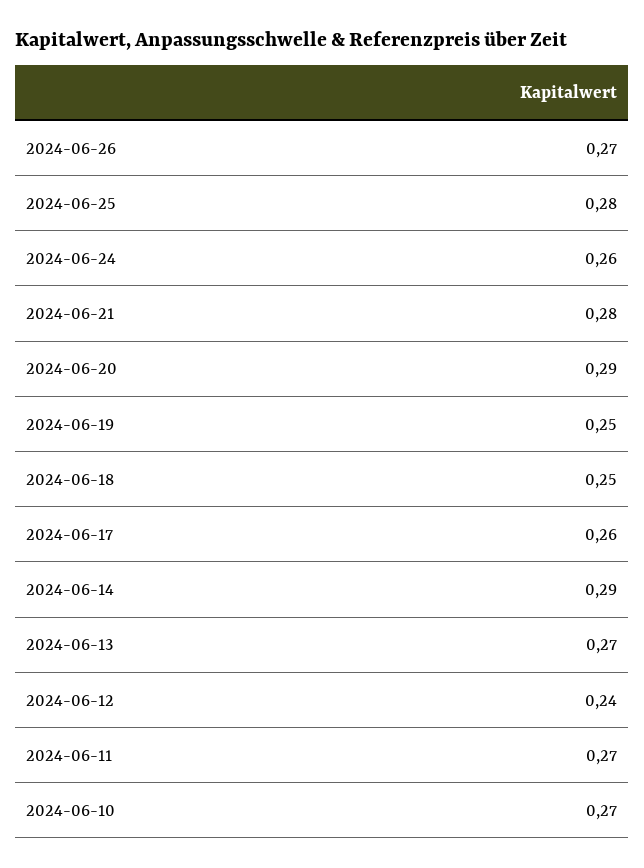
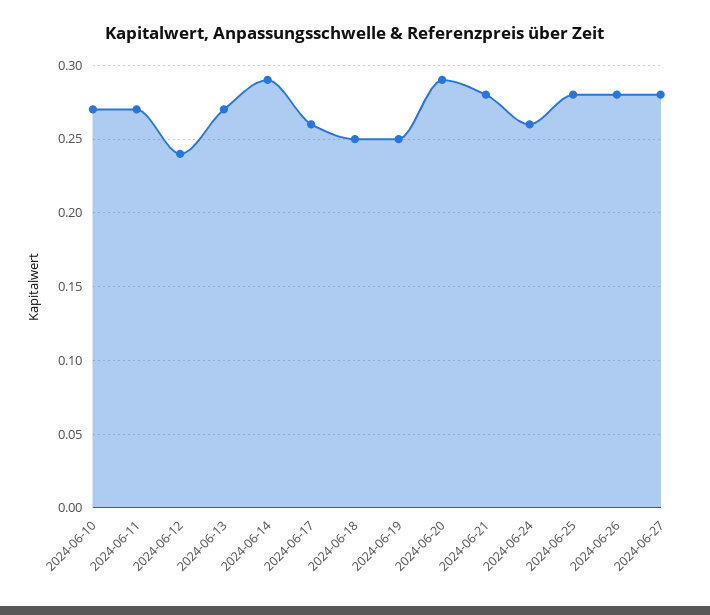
2024-06-26: 0.27 -> 0.28
2024-06-27: none -> 0.28

